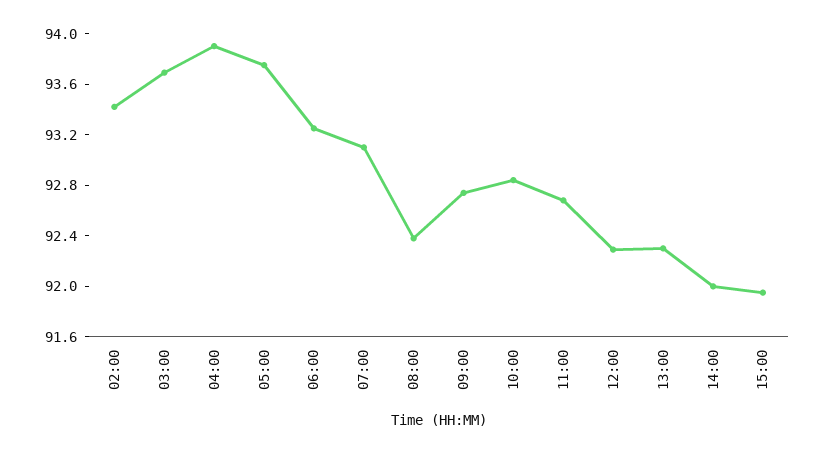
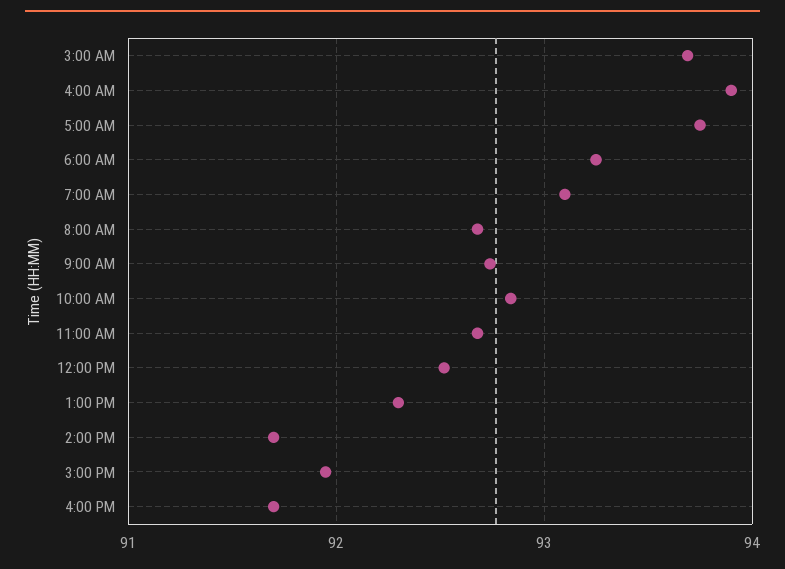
02:00: 93.4 -> none
08:00: 92.4 -> 92.7
12:00: 92.3 -> 92.5
14:00: 92 -> 91.7
4:00 PM: none -> 91.7

